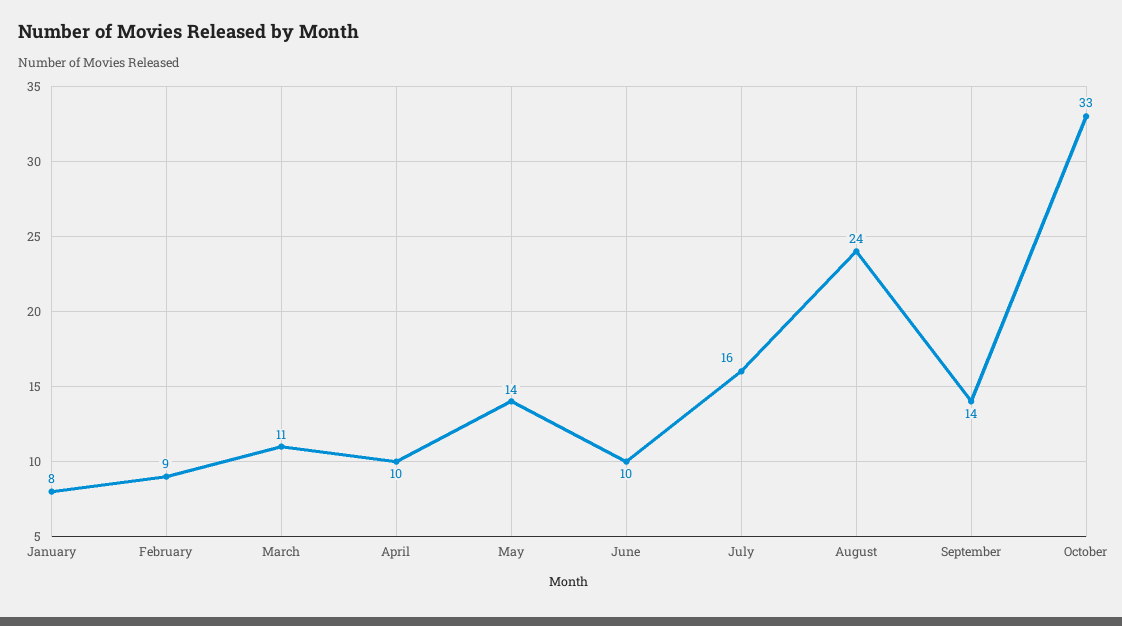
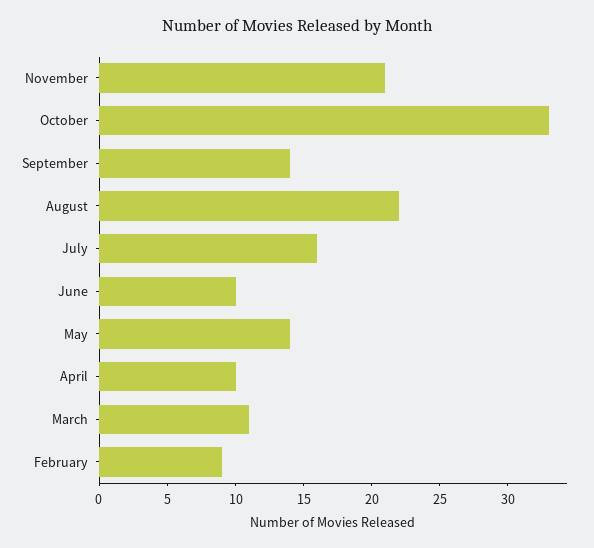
January: 8 -> none
August: 24 -> 22
November: none -> 21

